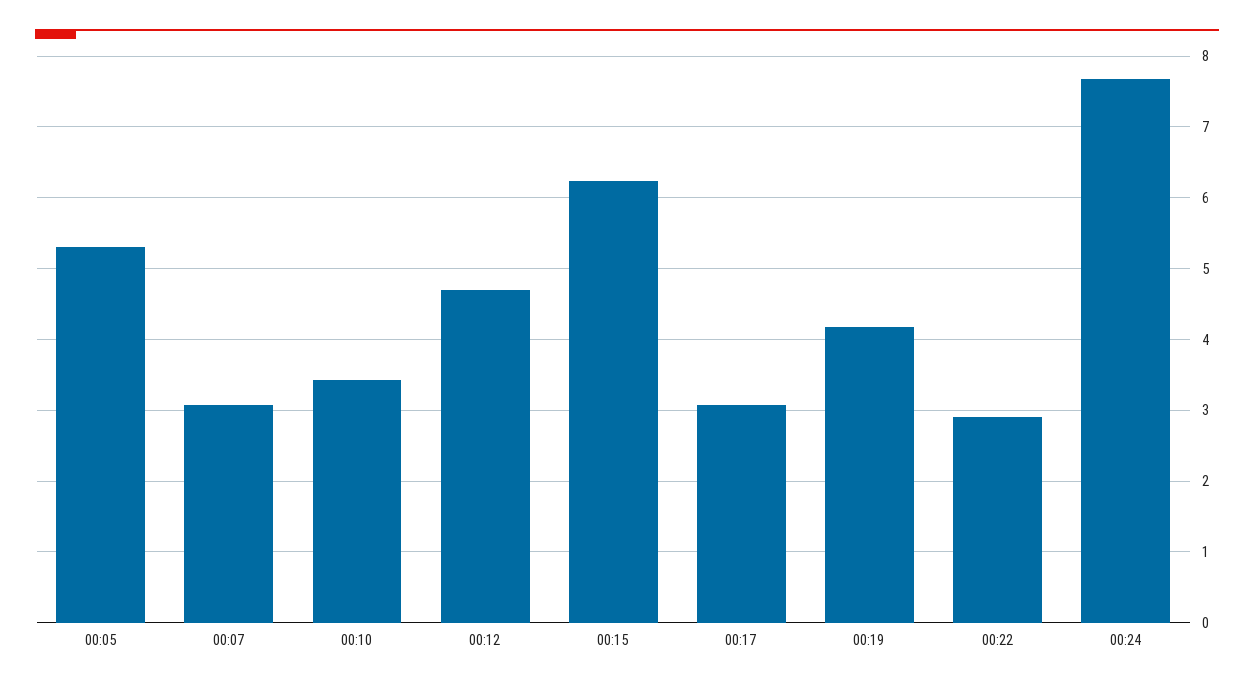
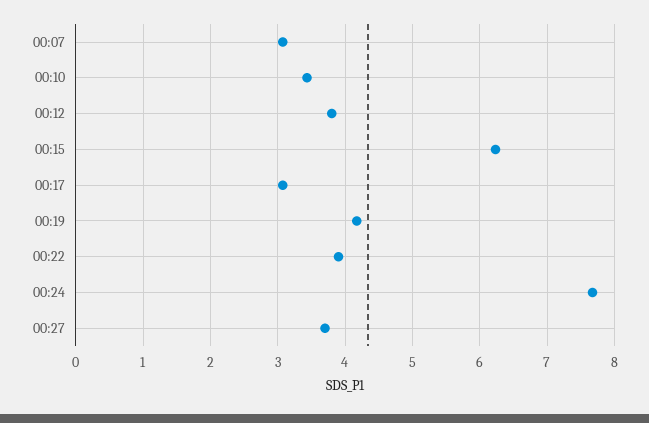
00:05: 5.3 -> none
00:12: 4.7 -> 3.8
00:22: 2.9 -> 3.9
00:27: none -> 3.7

